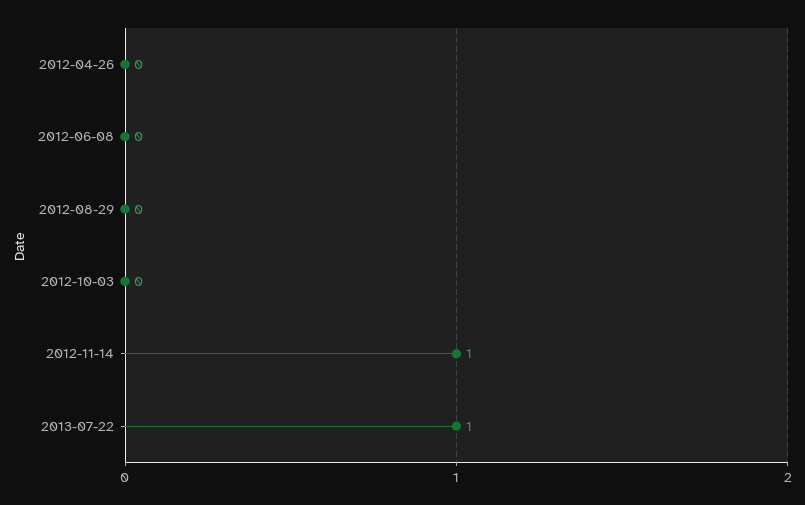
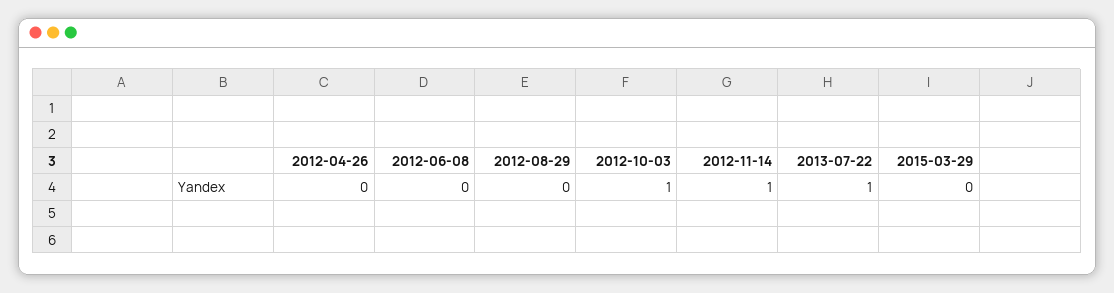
2012-10-03: 0 -> 1
2015-03-29: none -> 0

